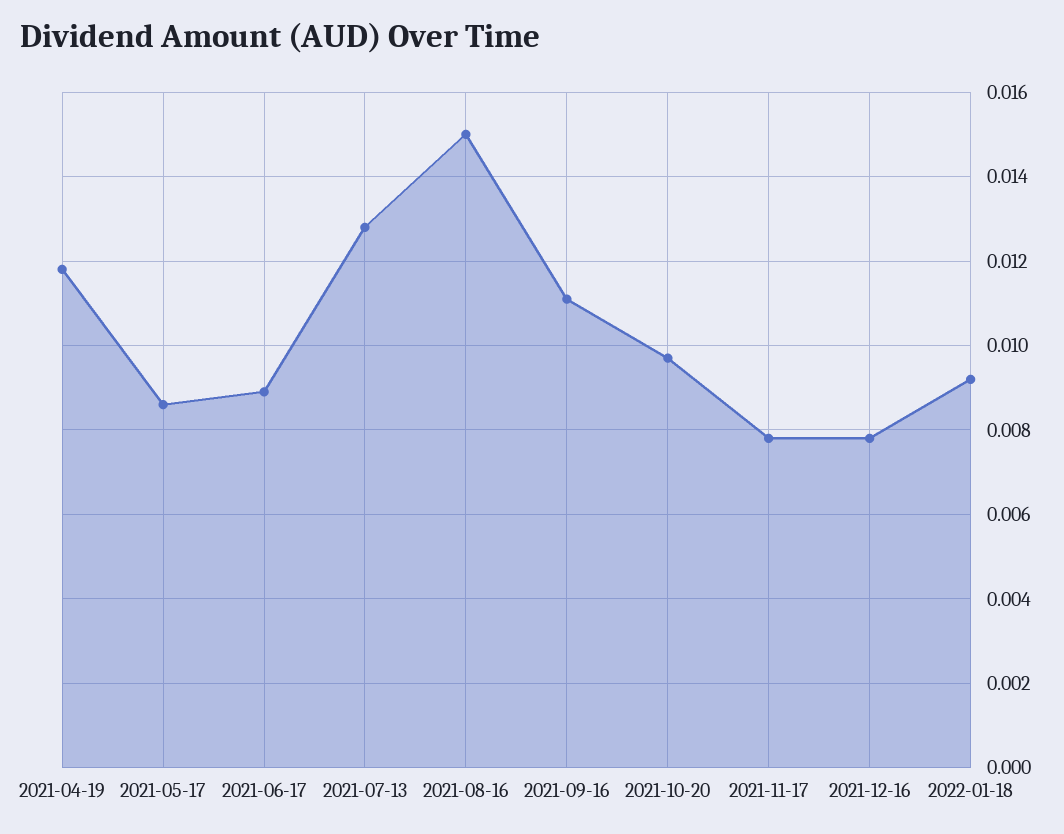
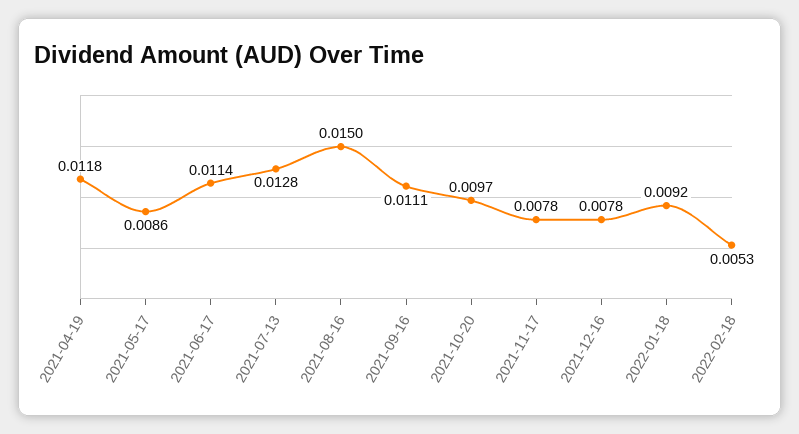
2021-06-17: 0.009 -> 0.0114
2022-02-18: none -> 0.0053

